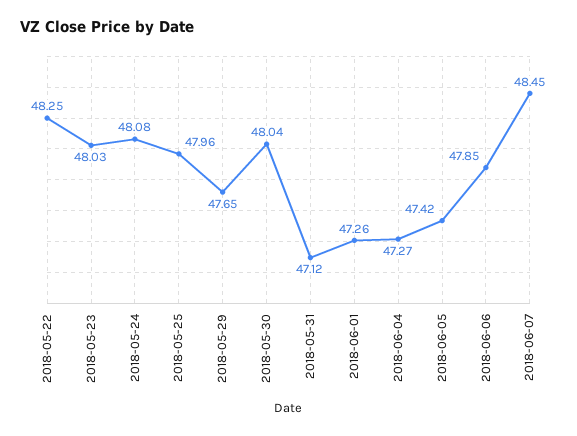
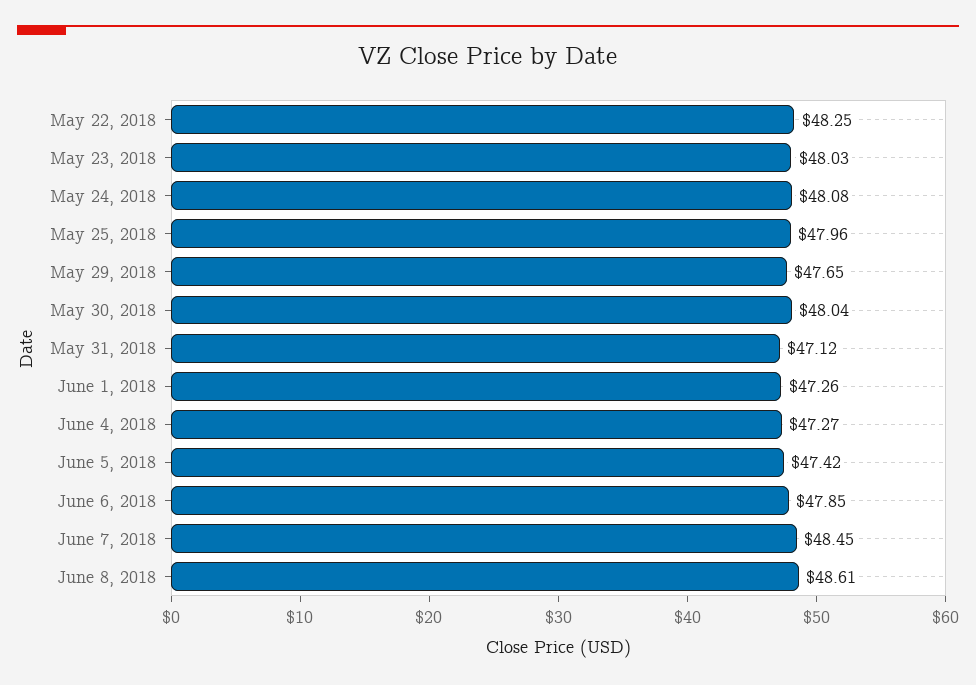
June 8, 2018: none -> 48.61

